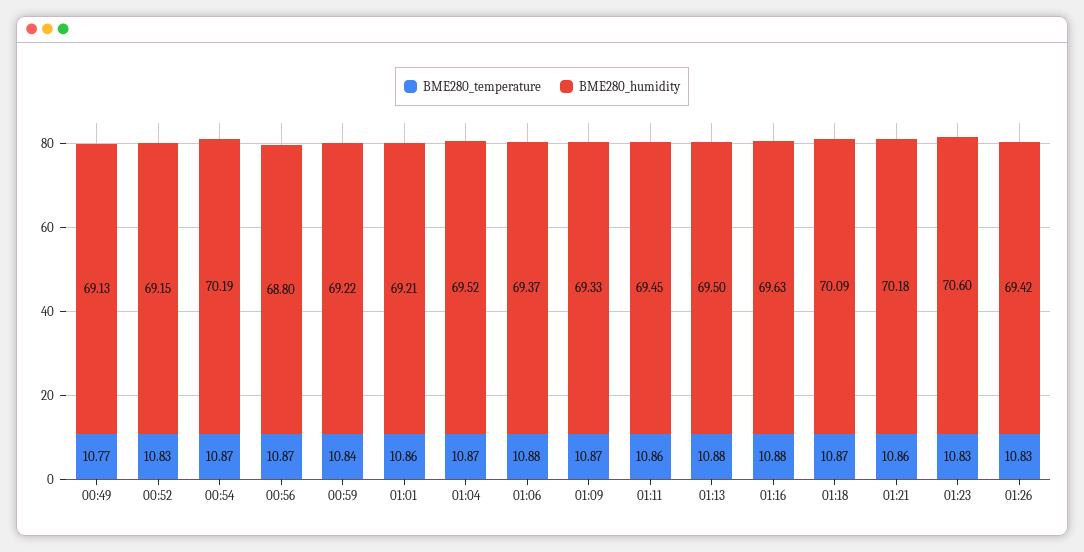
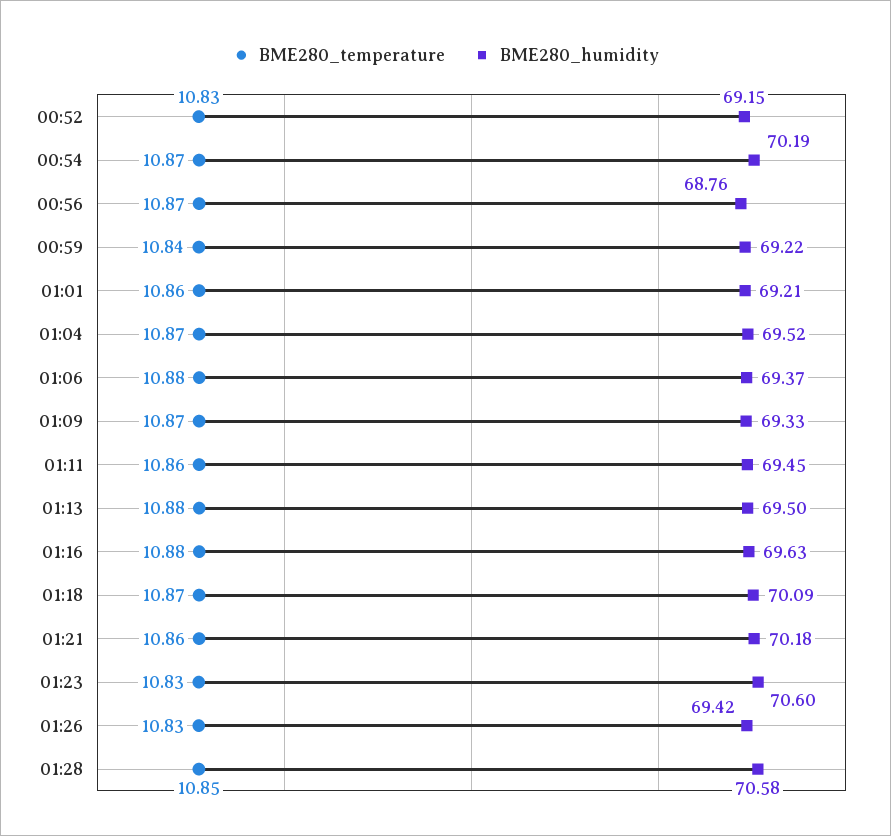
BME280_temperature, 00:49: 10.77 -> none
BME280_humidity, 00:49: 69.13 -> none
BME280_humidity, 00:56: 68.8 -> 68.76
BME280_temperature, 01:28: none -> 10.85
BME280_humidity, 01:28: none -> 70.58

